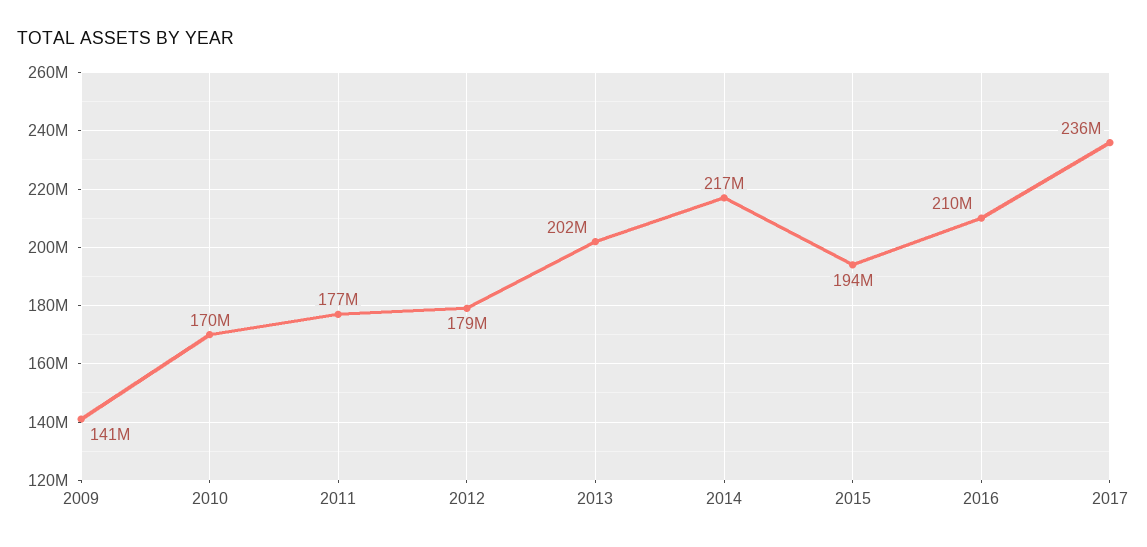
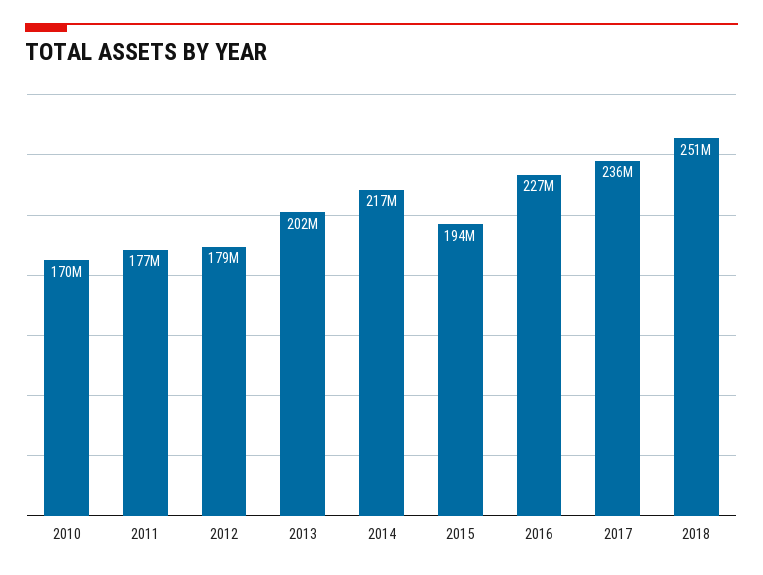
2009: 141000000 -> none
2016: 210000000 -> 227000000
2018: none -> 251000000

